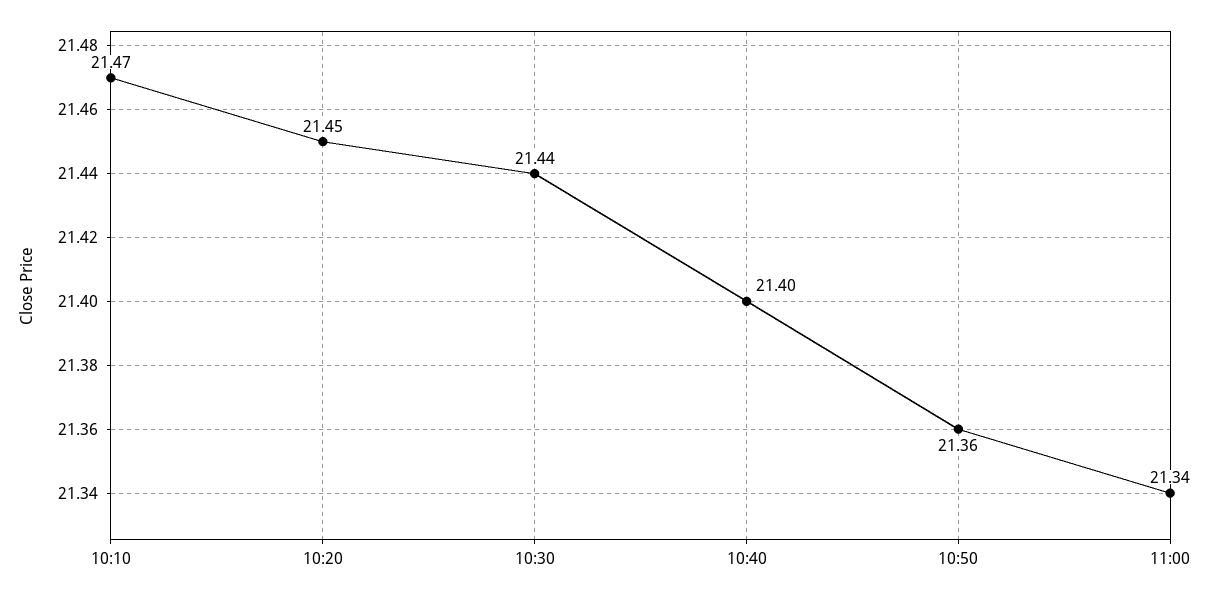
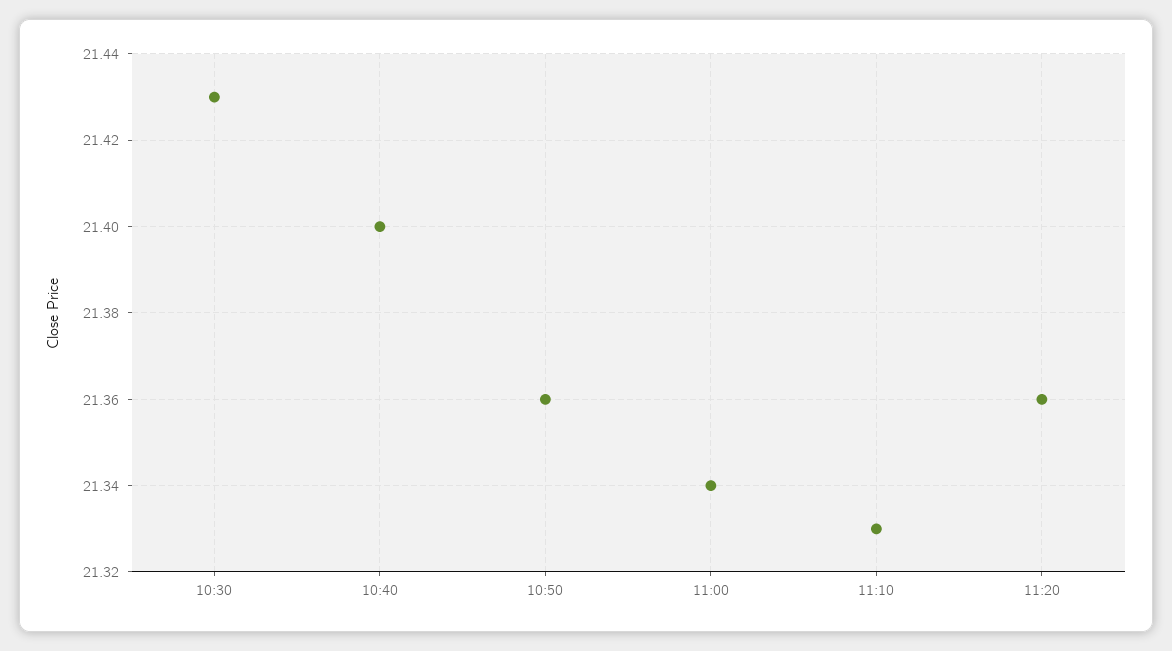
10:10: 21.47 -> none
10:20: 21.45 -> none
10:30: 21.44 -> 21.43
11:10: none -> 21.33
11:20: none -> 21.36

